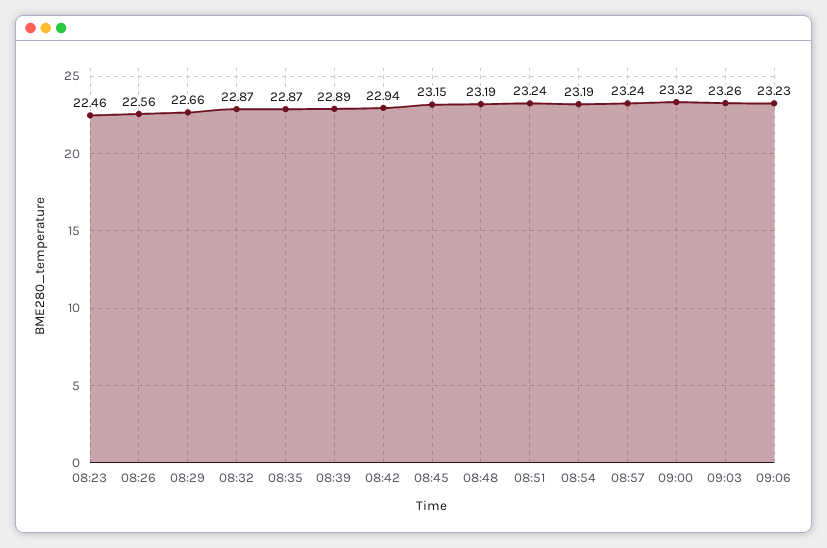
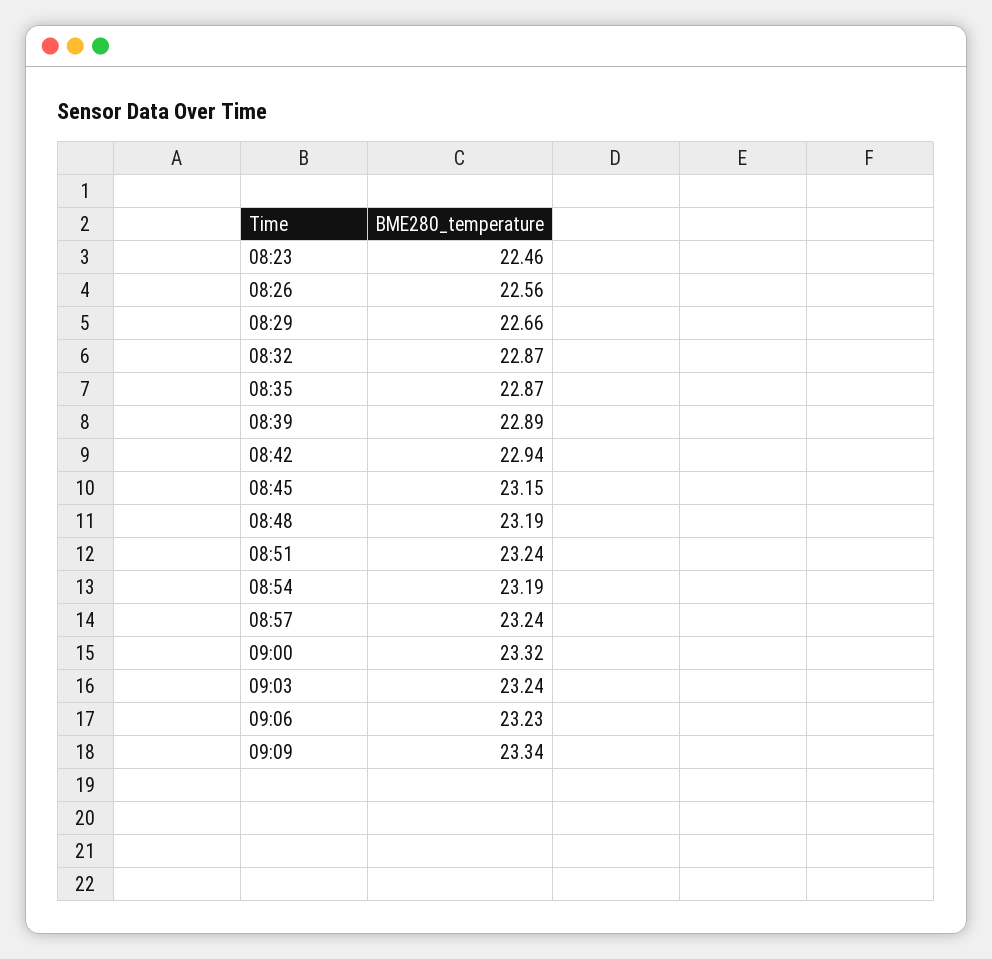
09:03: 23.26 -> 23.24
09:09: none -> 23.34

